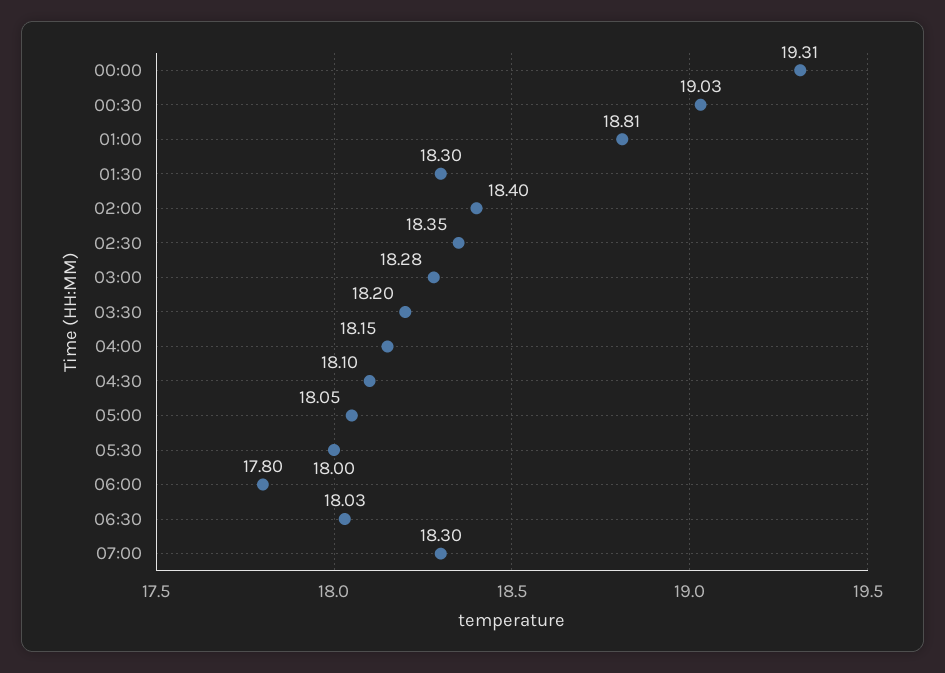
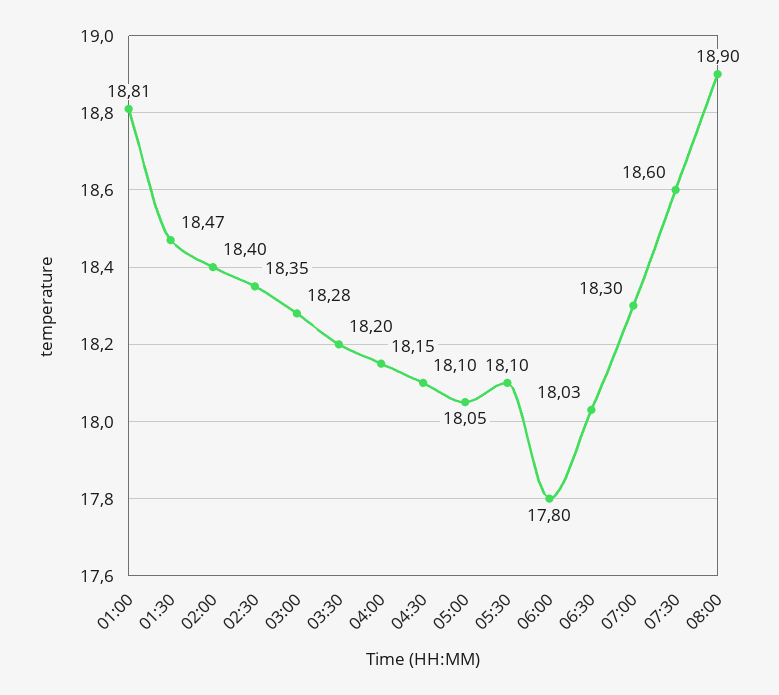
00:00: 19.31 -> none
00:30: 19.03 -> none
01:30: 18.3 -> 18.47
05:30: 18 -> 18.1
07:30: none -> 18.6
08:00: none -> 18.9

